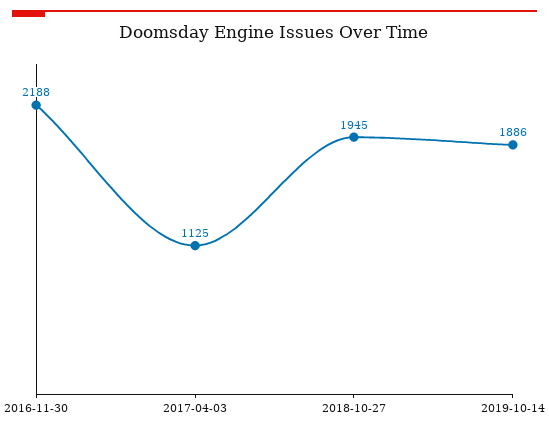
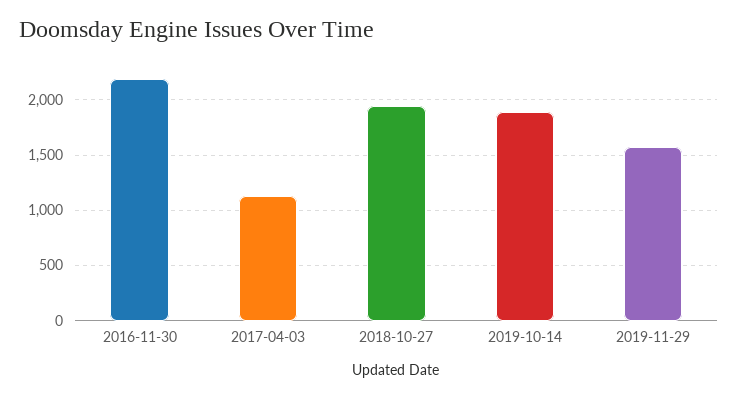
2019-11-29: none -> 1600

